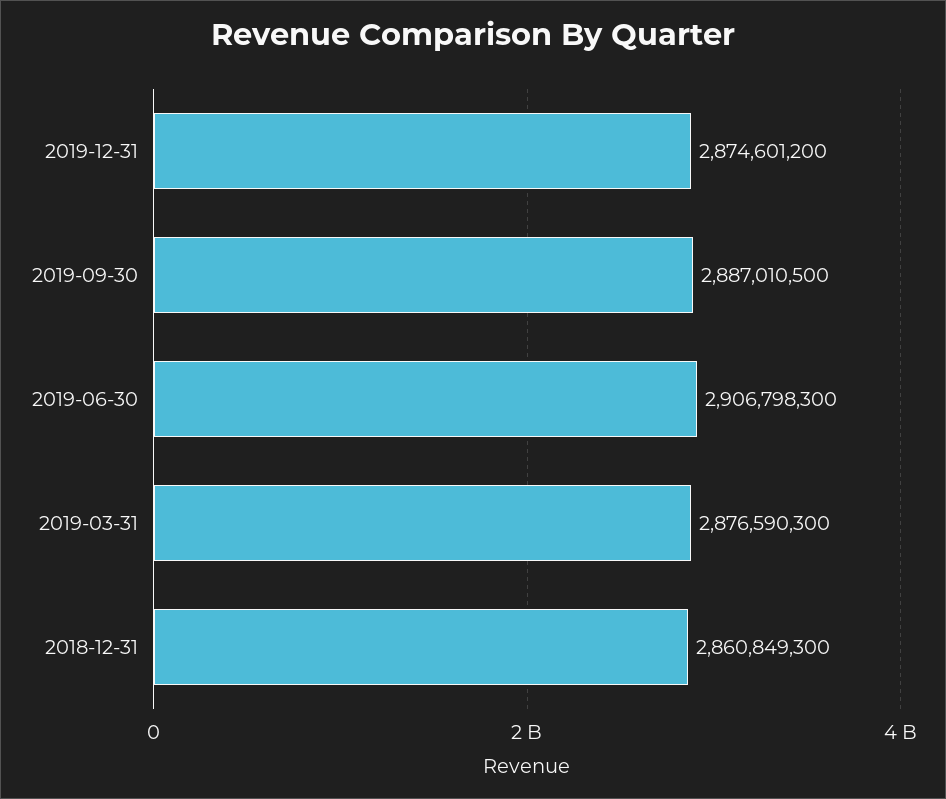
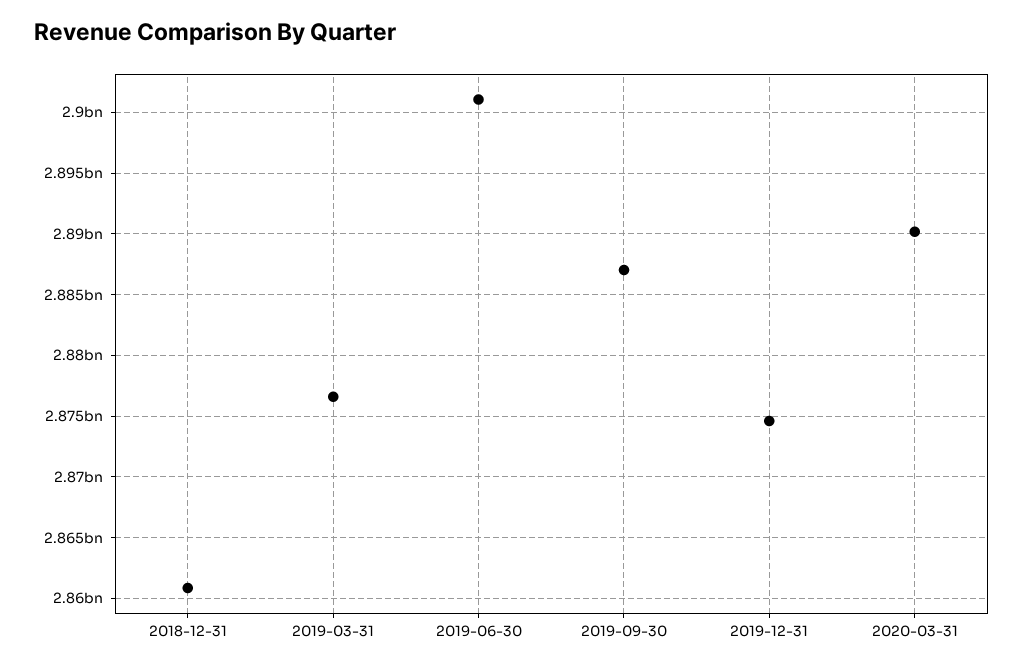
2019-06-30: 2906798300 -> 2901000000
2020-03-31: none -> 2890000000

